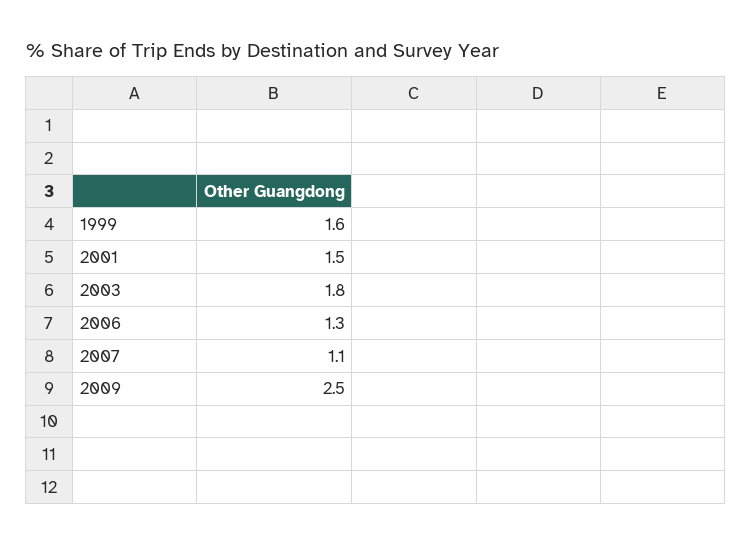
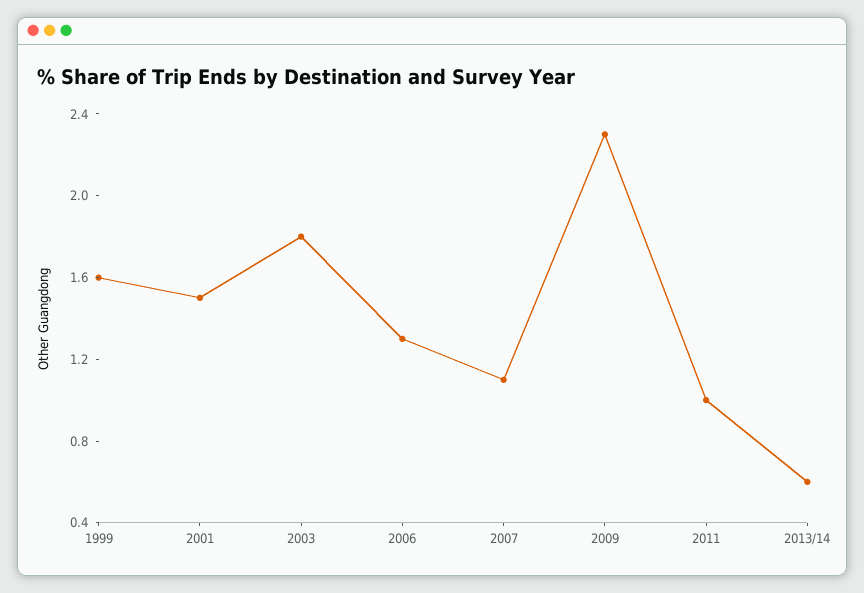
2009: 2.5 -> 2.3
2011: none -> 1
2013/14: none -> 0.6

